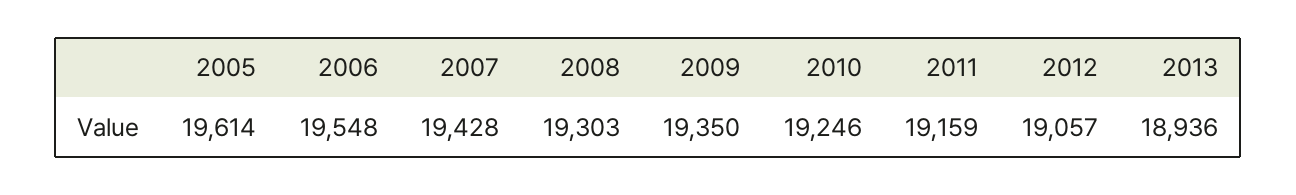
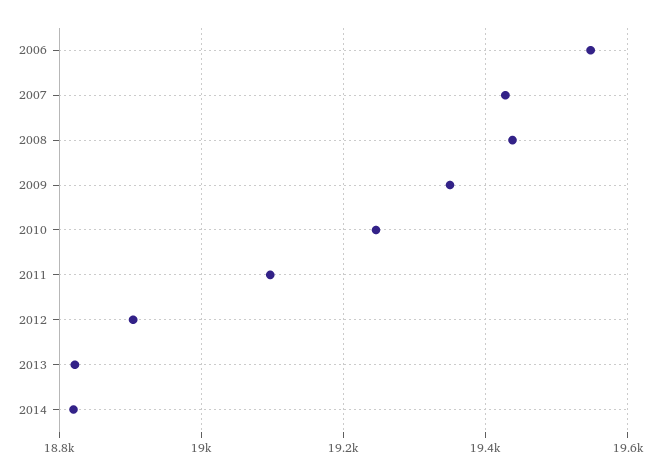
2005: 19614 -> none
2008: 19303 -> 19440
2011: 19159 -> 19100
2012: 19057 -> 18900
2013: 18936 -> 18820
2014: none -> 18820

